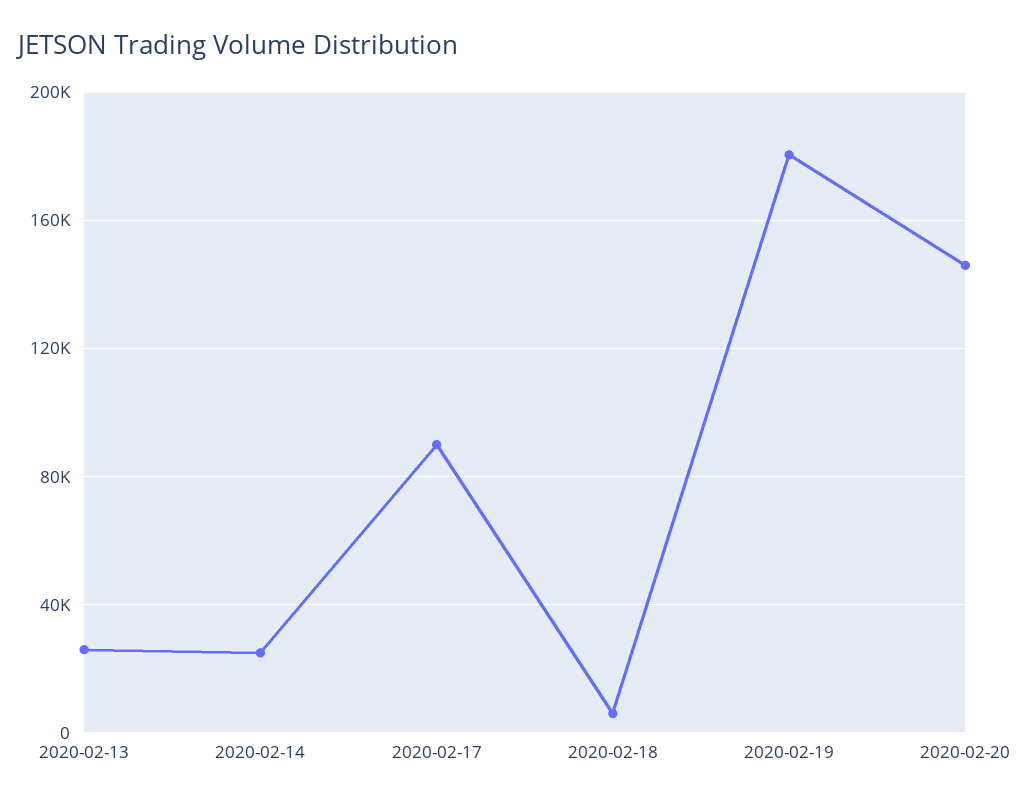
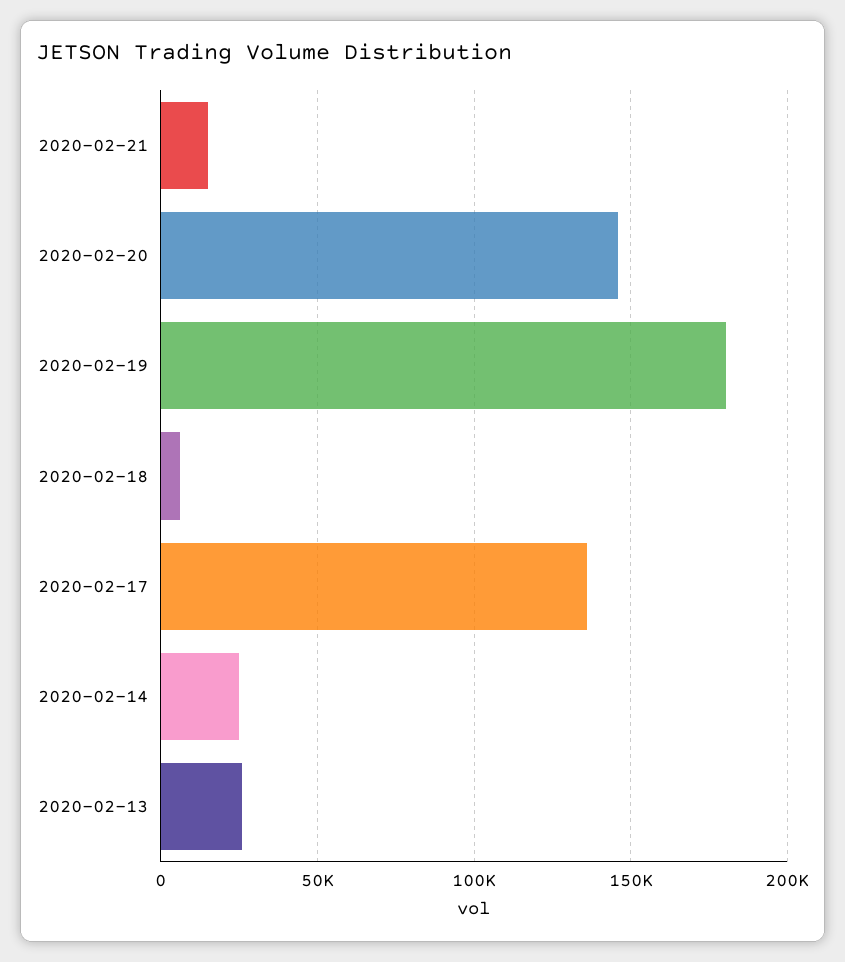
2020-02-17: 90000 -> 135000
2020-02-21: none -> 15000

